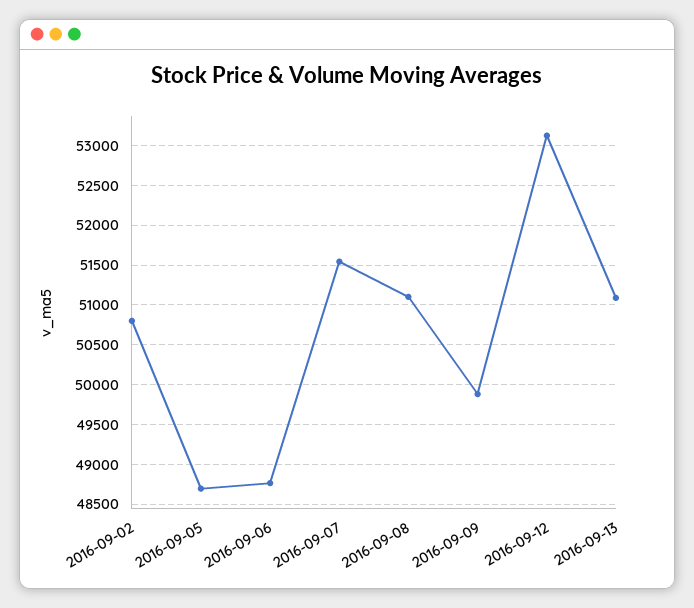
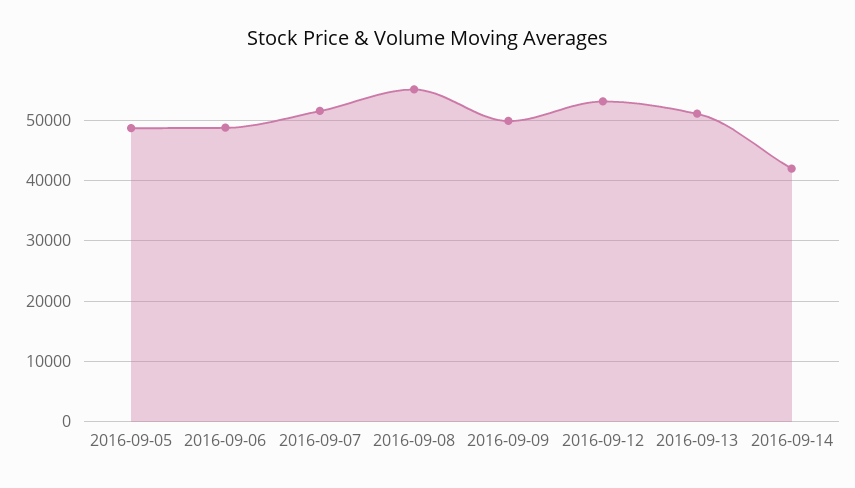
2016-09-02: 50800 -> none
2016-09-08: 51100 -> 55000
2016-09-14: none -> 42000

